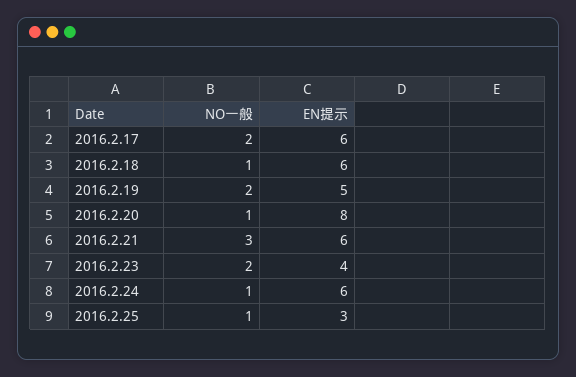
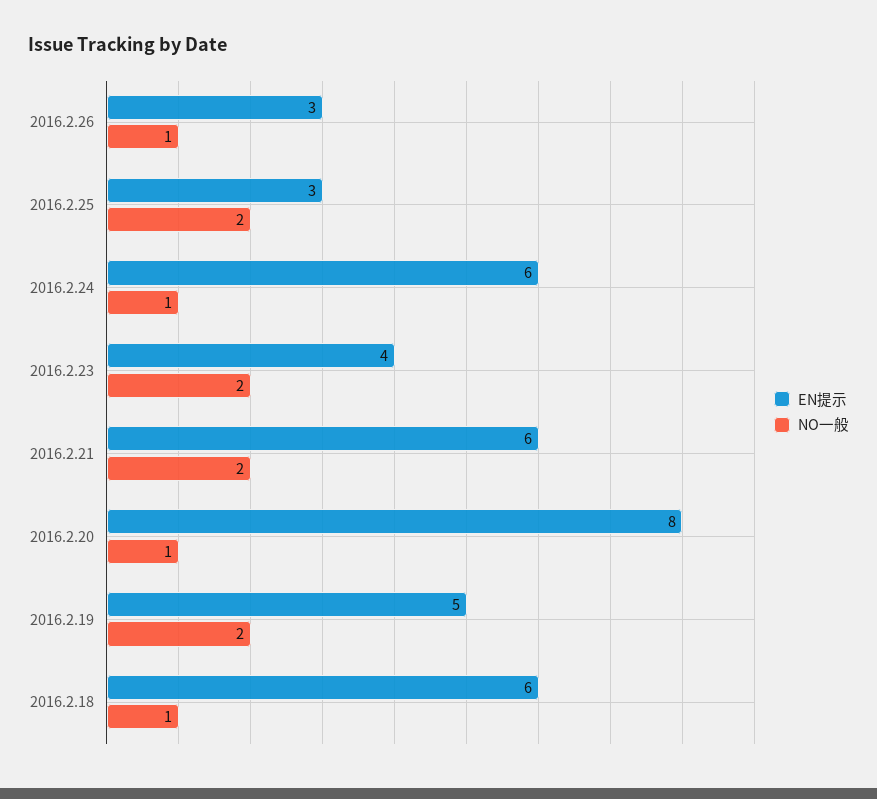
NO一般, 2016.2.17: 2 -> none
EN提示, 2016.2.17: 6 -> none
NO一般, 2016.2.21: 3 -> 2
NO一般, 2016.2.25: 1 -> 2
EN提示, 2016.2.26: none -> 3
NO一般, 2016.2.26: none -> 1

